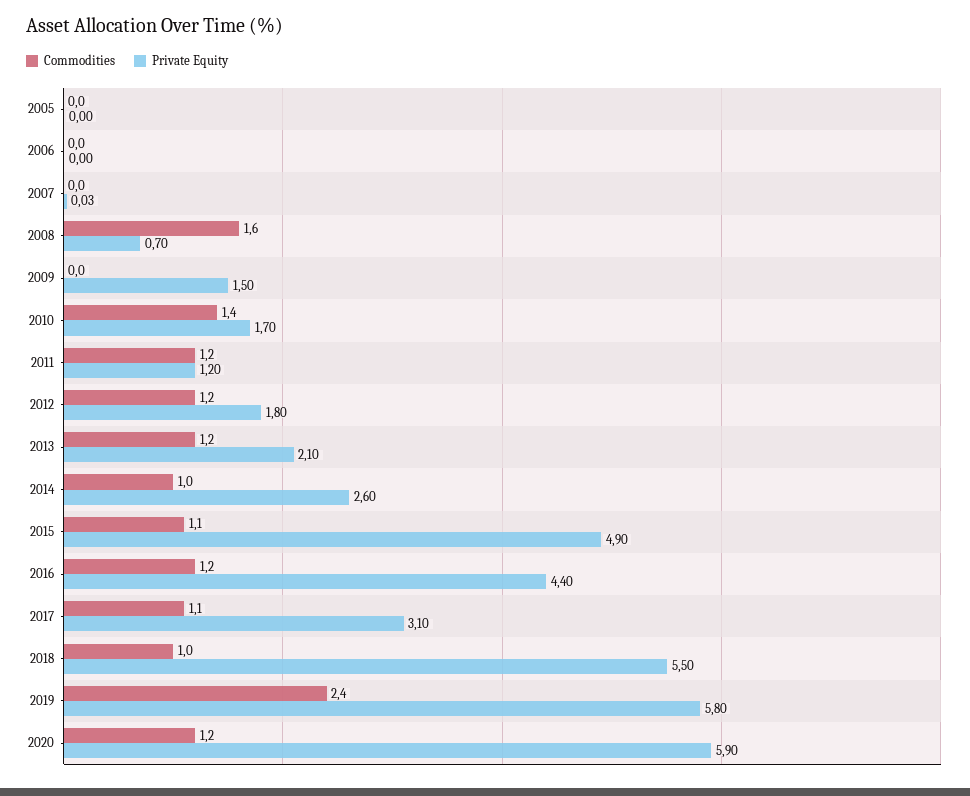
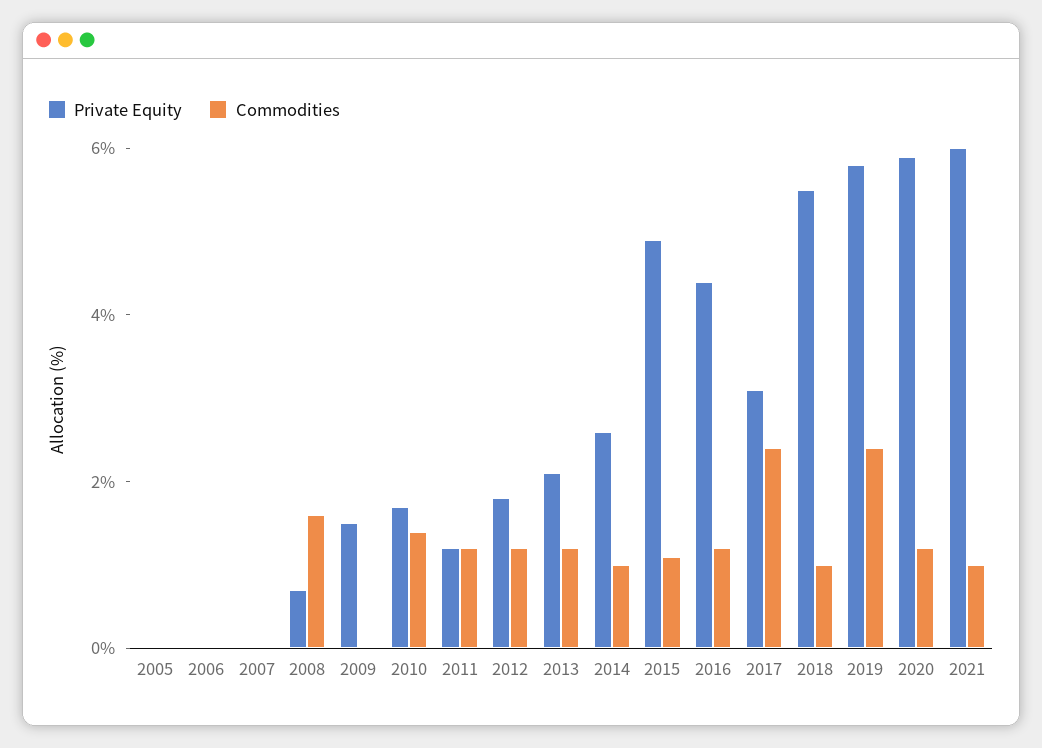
Commodities, 2017: 1.1 -> 2.5
Private Equity, 2021: none -> 6
Commodities, 2021: none -> 1

